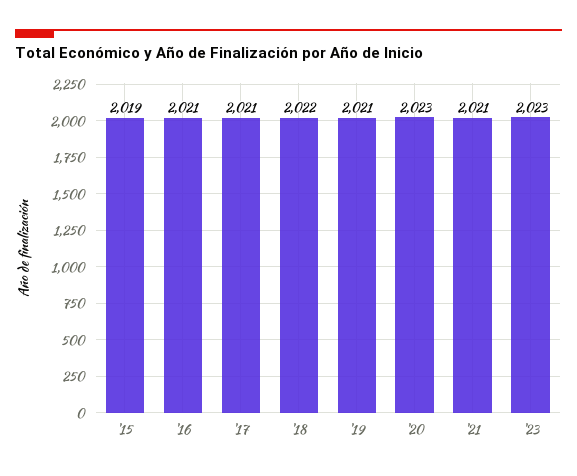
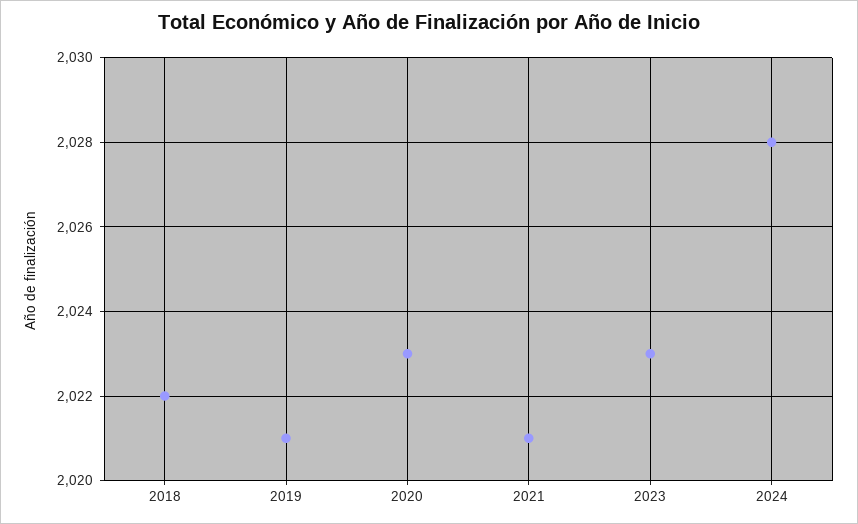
'15: 2019 -> none
'16: 2021 -> none
'17: 2021 -> none
2024: none -> 2028

